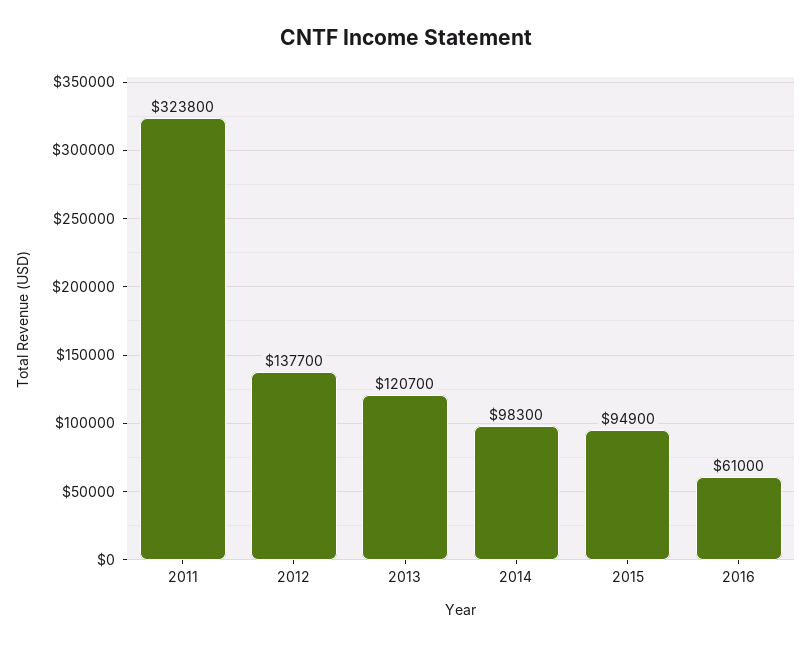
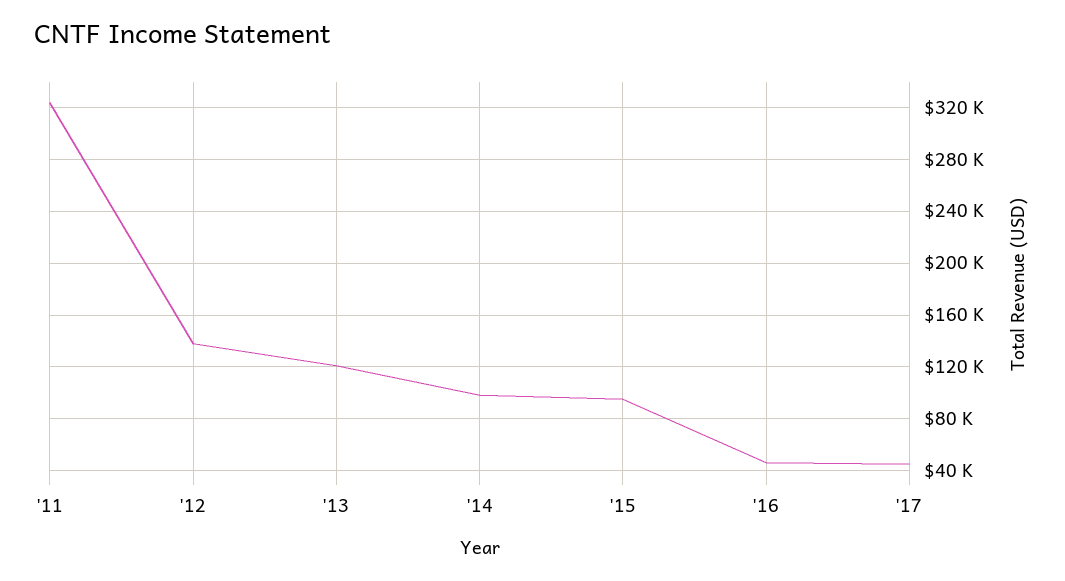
2016: 61000 -> 45000
'17: none -> 45000

